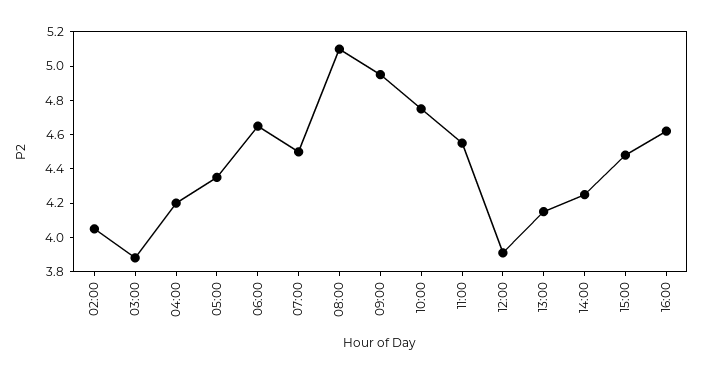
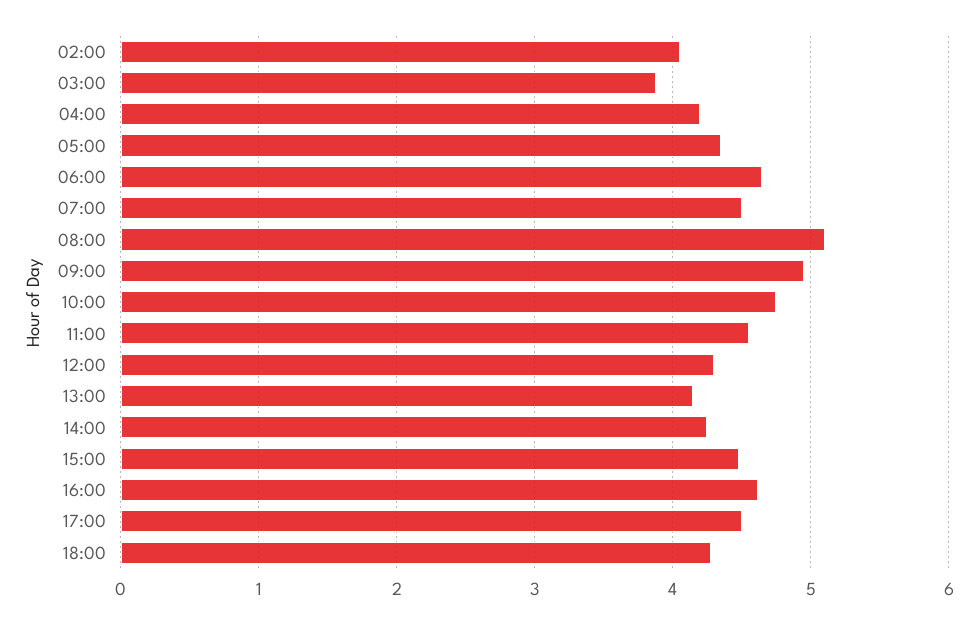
12:00: 3.9 -> 4.3
17:00: none -> 4.5
18:00: none -> 4.3

